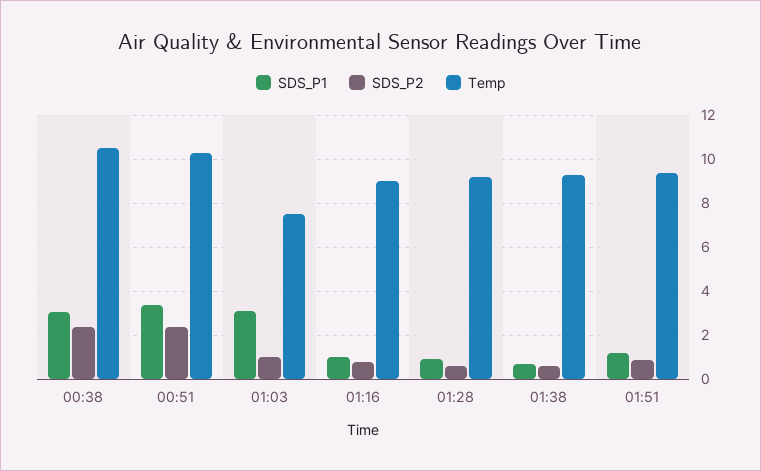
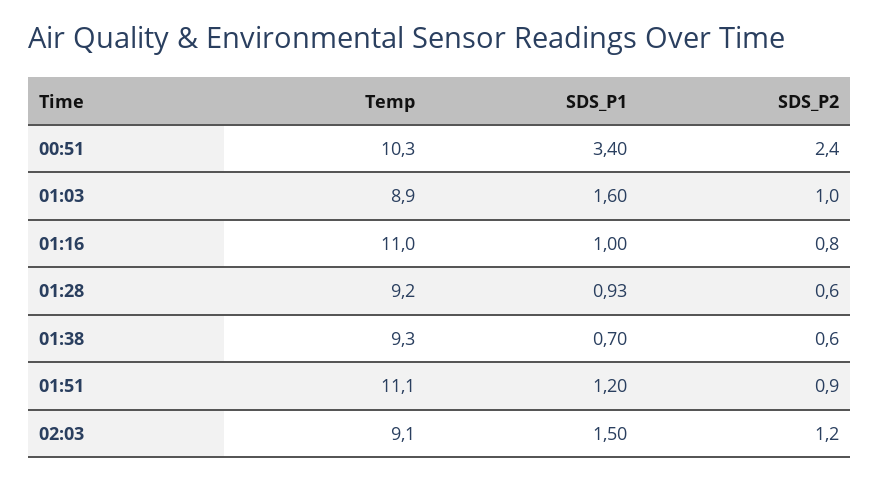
SDS_P1, 00:38: 3 -> none
SDS_P2, 00:38: 2.5 -> none
Temp, 00:38: 10.5 -> none
SDS_P1, 01:03: 3 -> 1.6
Temp, 01:03: 7.5 -> 8.9
Temp, 01:16: 9 -> 11
Temp, 01:51: 9.5 -> 11.1
Temp, 02:03: none -> 9.1
SDS_P1, 02:03: none -> 1.5
SDS_P2, 02:03: none -> 1.2

